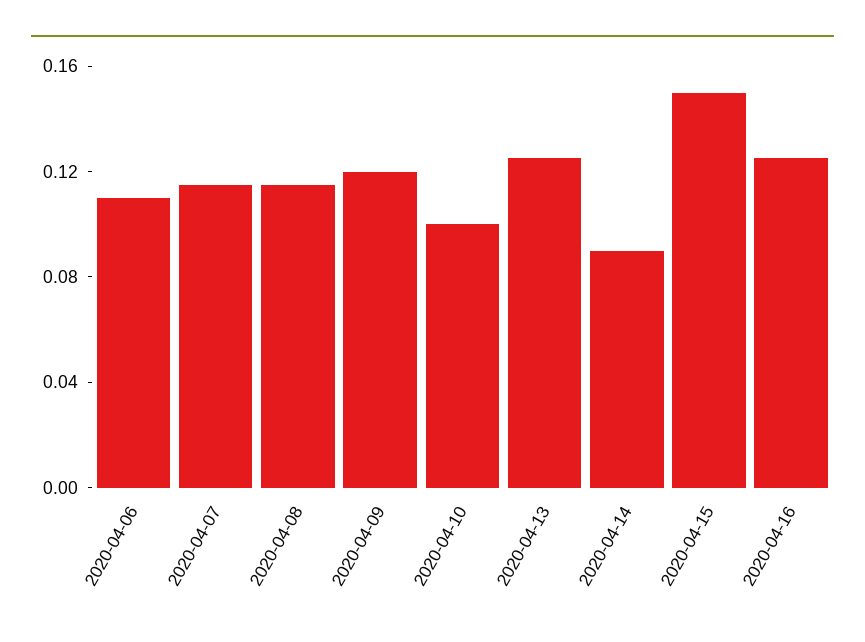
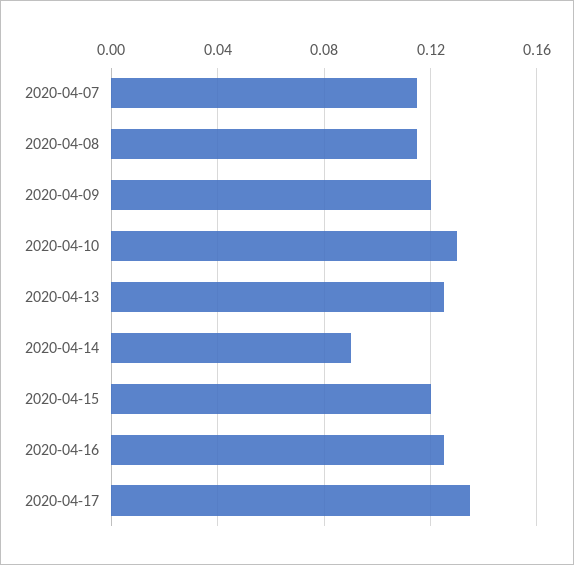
2020-04-06: 0.11 -> none
2020-04-10: 0.1 -> 0.13
2020-04-15: 0.15 -> 0.12
2020-04-17: none -> 0.135

